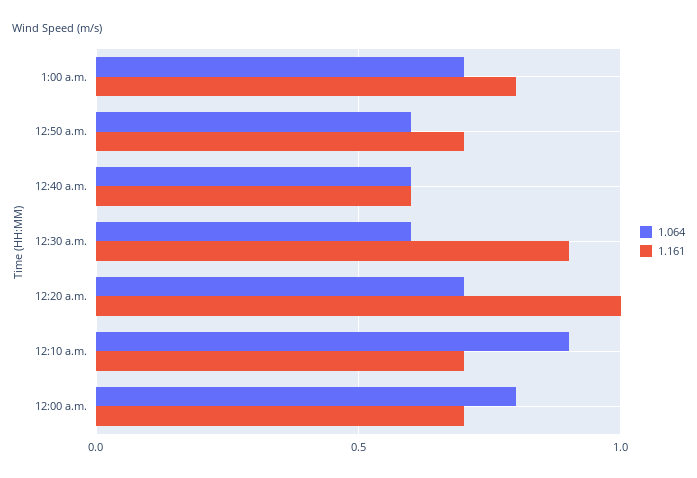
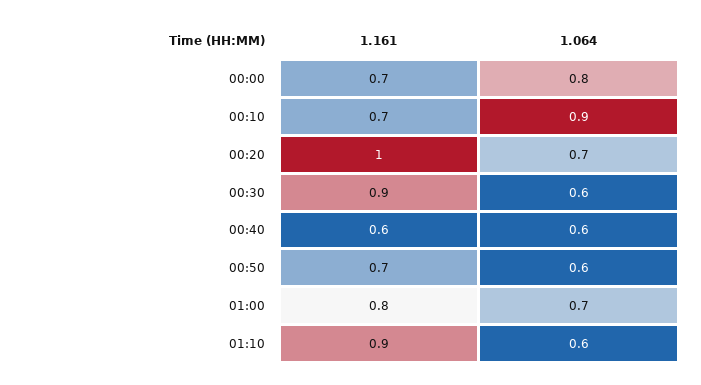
1.161, 01:10: none -> 0.9
1.064, 01:10: none -> 0.6

